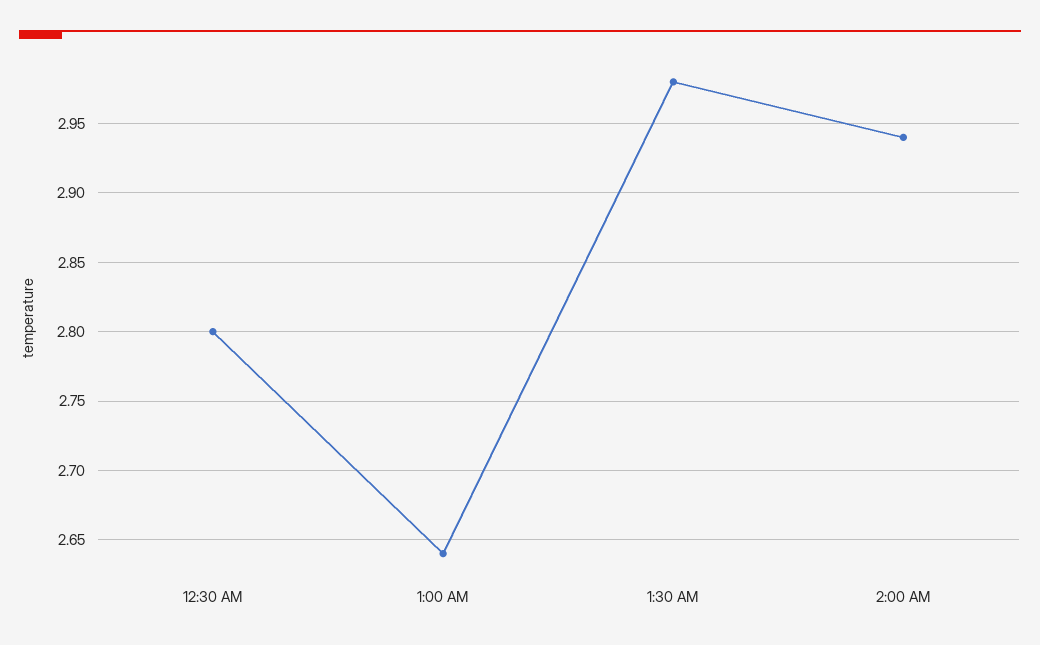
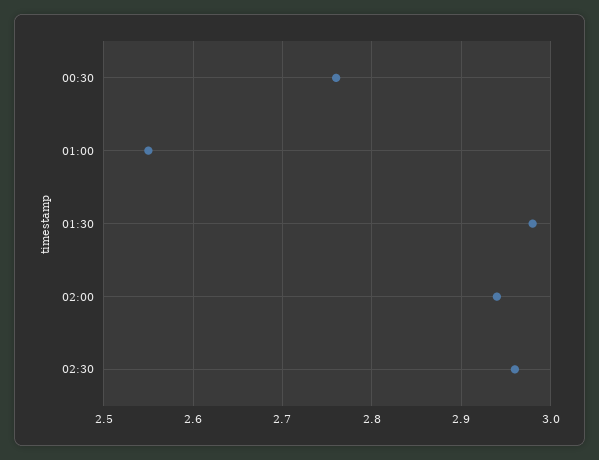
12:30 AM: 2.8 -> 2.76
1:00 AM: 2.64 -> 2.55
02:30: none -> 2.96

